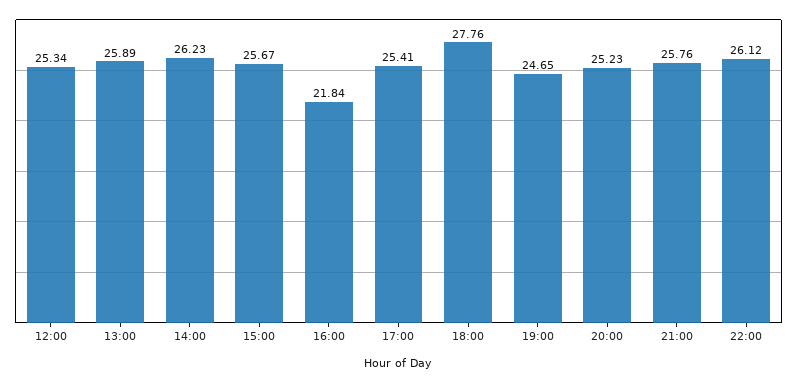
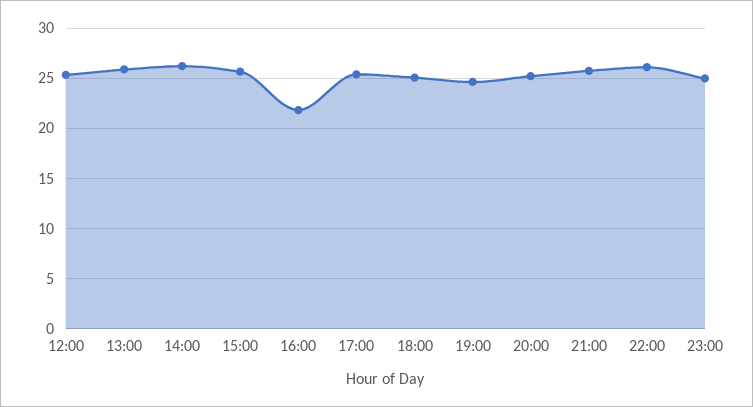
18:00: 27.76 -> 25
23:00: none -> 25

